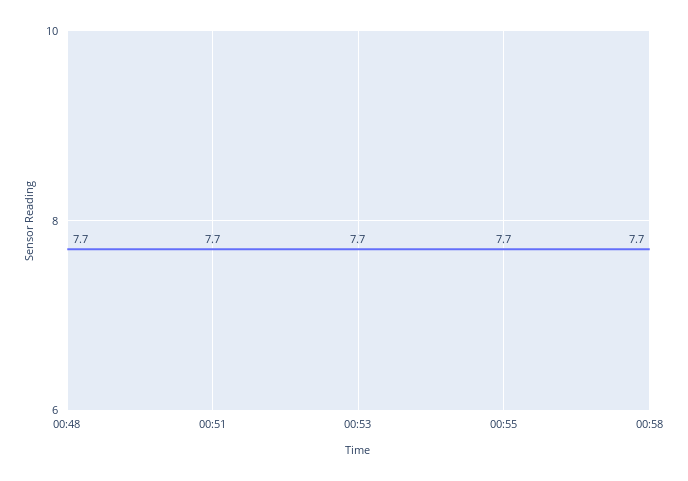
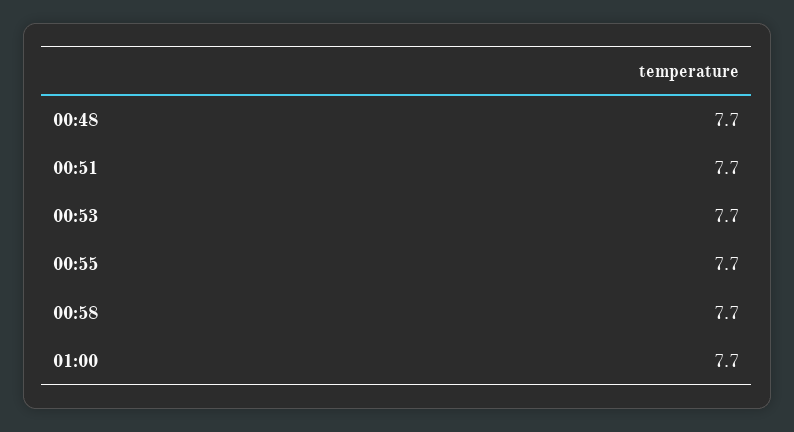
01:00: none -> 7.7

